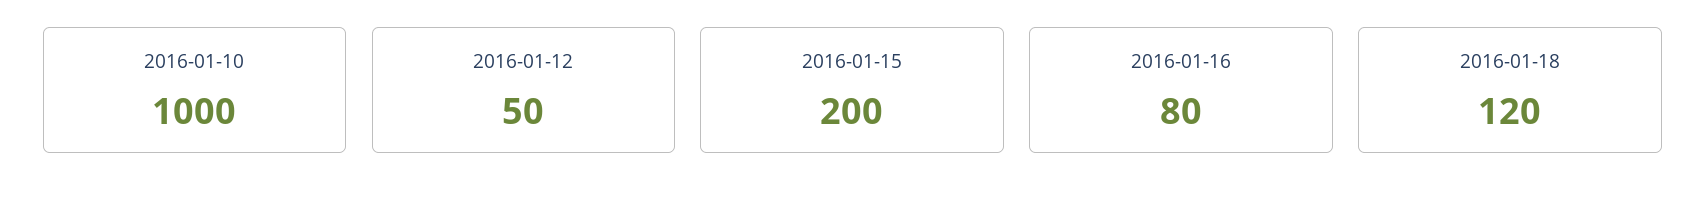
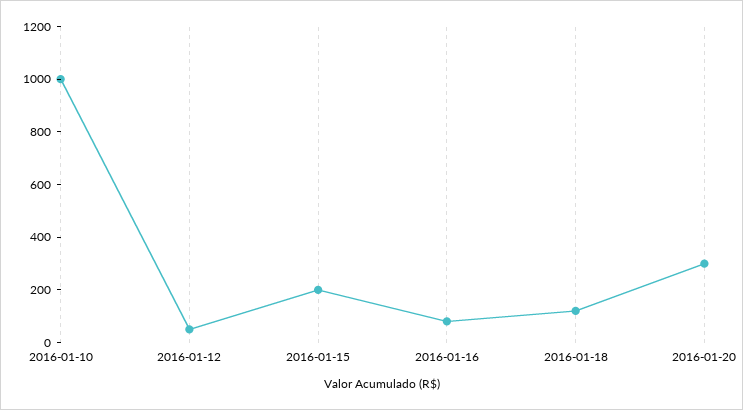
2016-01-20: none -> 300

